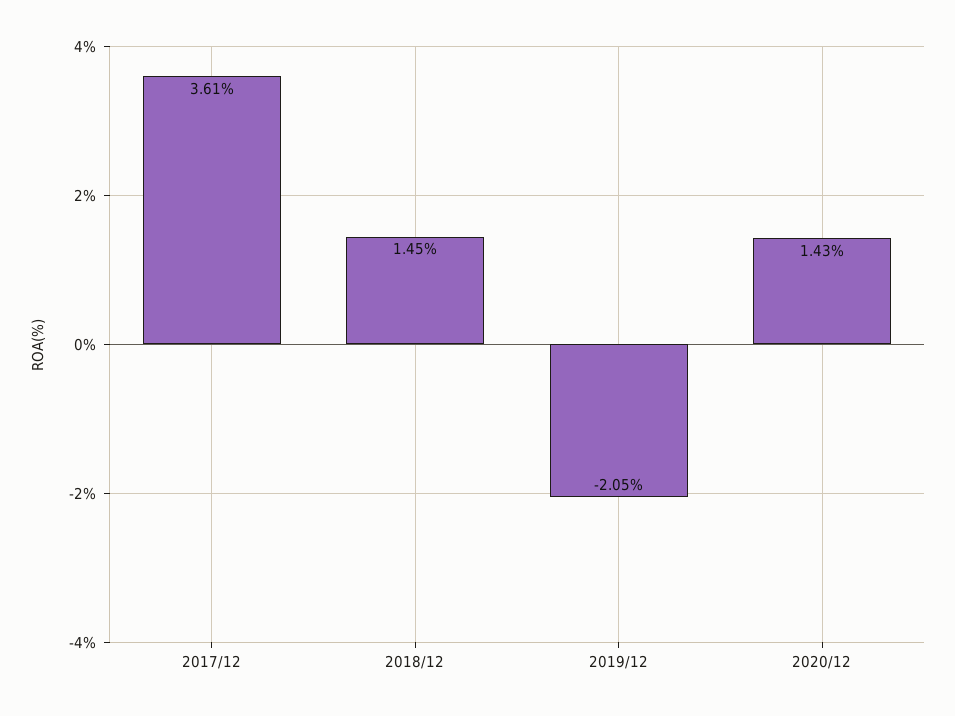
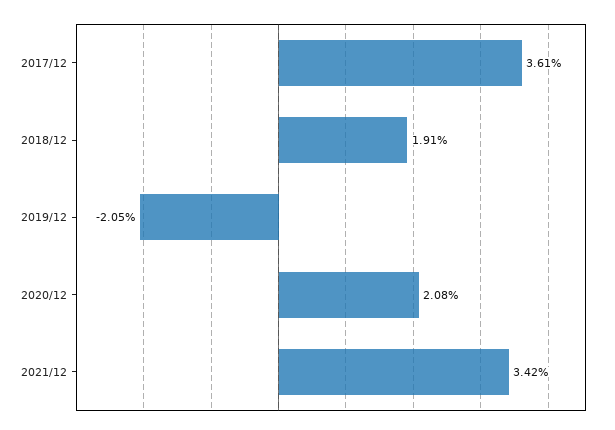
2018/12: 1.45 -> 1.91
2020/12: 1.43 -> 2.08
2021/12: none -> 3.42

